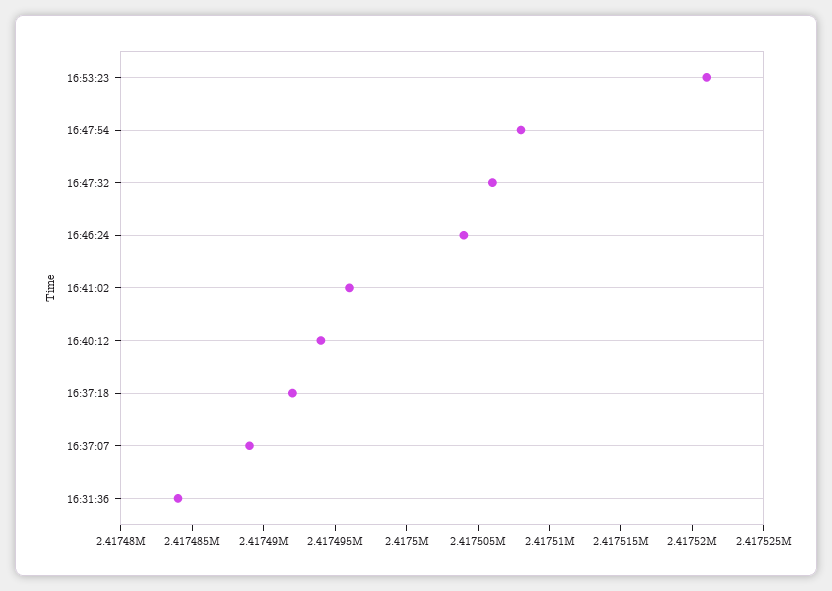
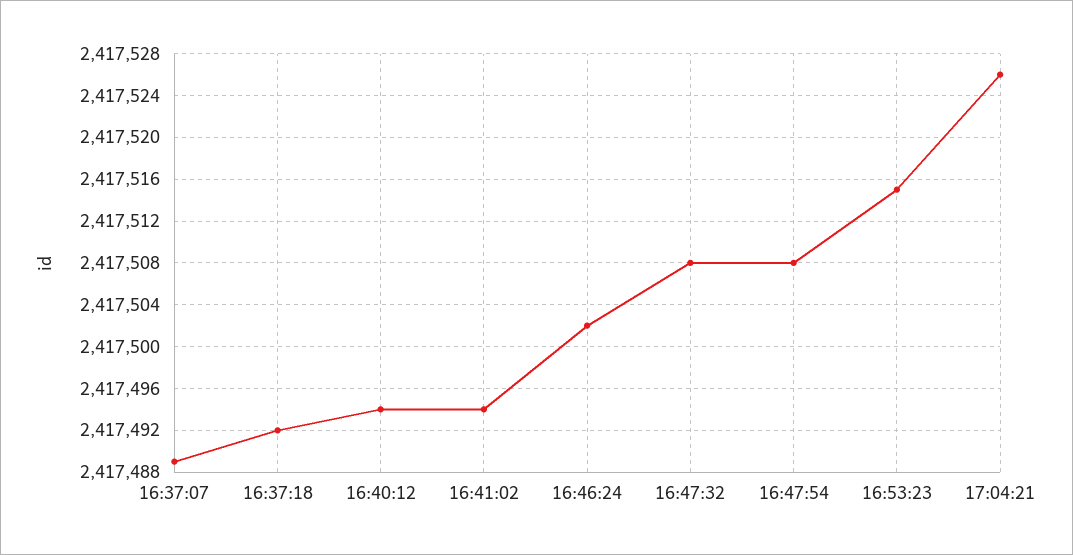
16:53:23: 2417521 -> 2417515
16:47:32: 2417506 -> 2417508
16:46:24: 2417504 -> 2417502
16:41:02: 2417496 -> 2417494
16:31:36: 2417484 -> none
17:04:21: none -> 2417526

